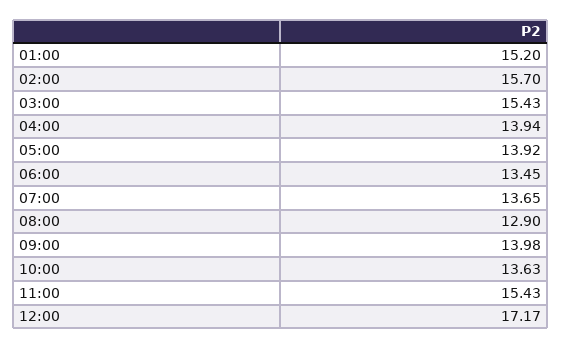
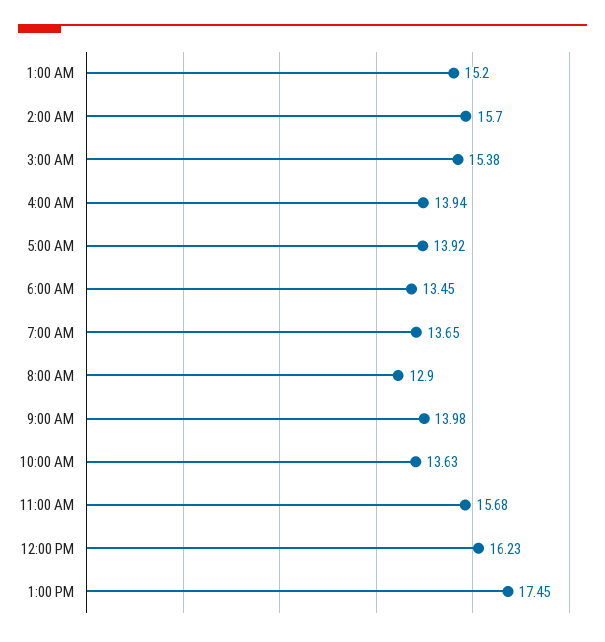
03:00: 15.43 -> 15.38
11:00: 15.43 -> 15.68
12:00: 17.17 -> 16.23
1:00 PM: none -> 17.45

